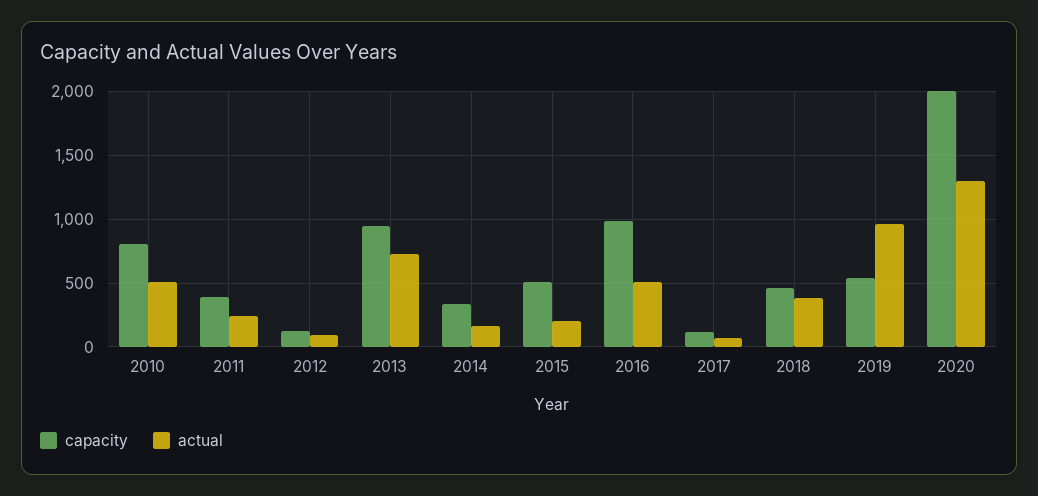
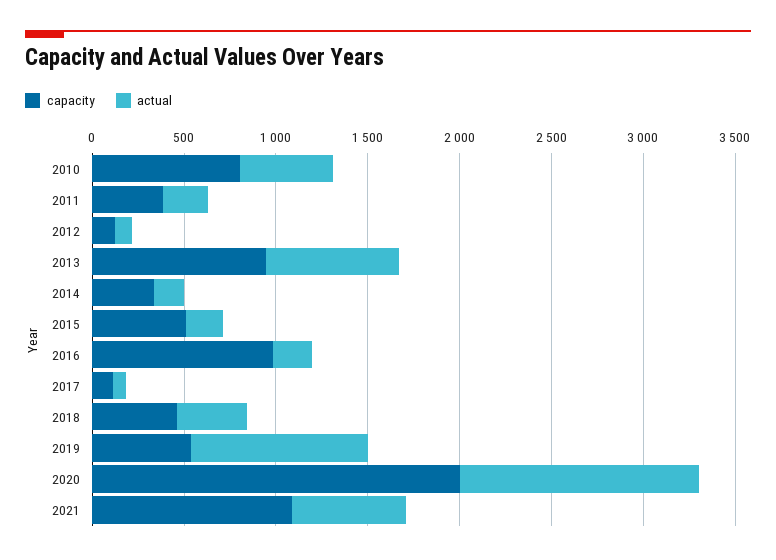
actual, 2016: 500 -> 200
capacity, 2021: none -> 1100
actual, 2021: none -> 600

